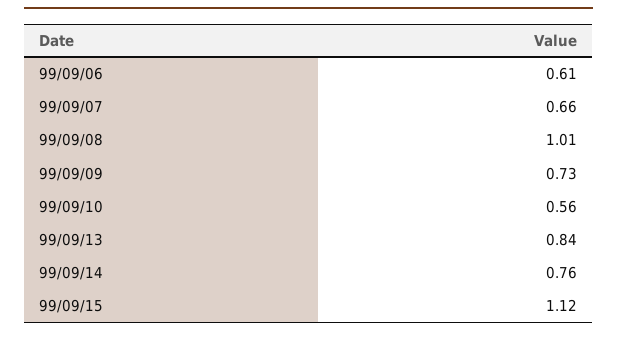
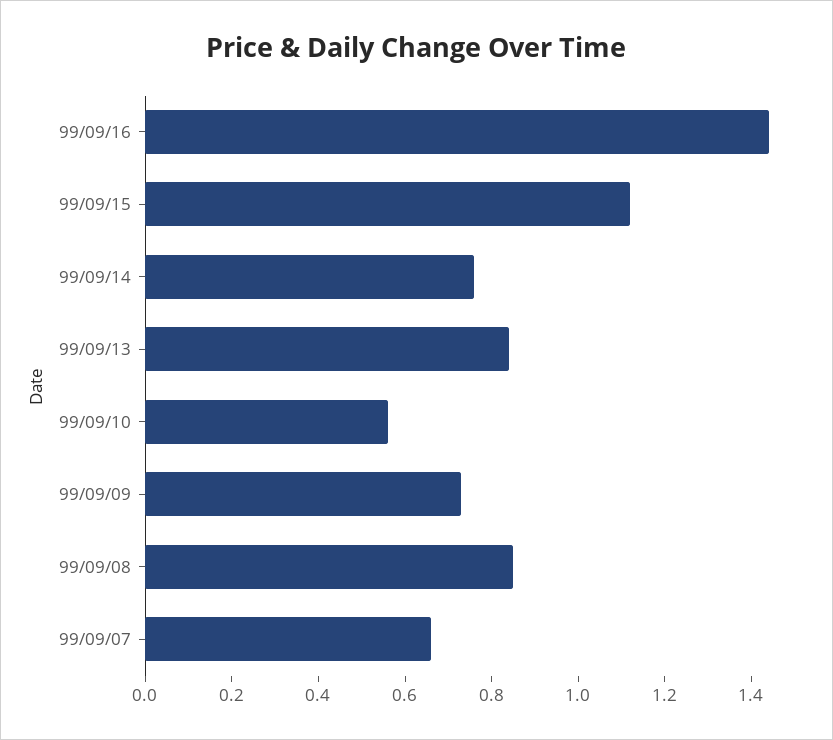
99/09/06: 0.61 -> none
99/09/08: 1.01 -> 0.85
99/09/16: none -> 1.45

